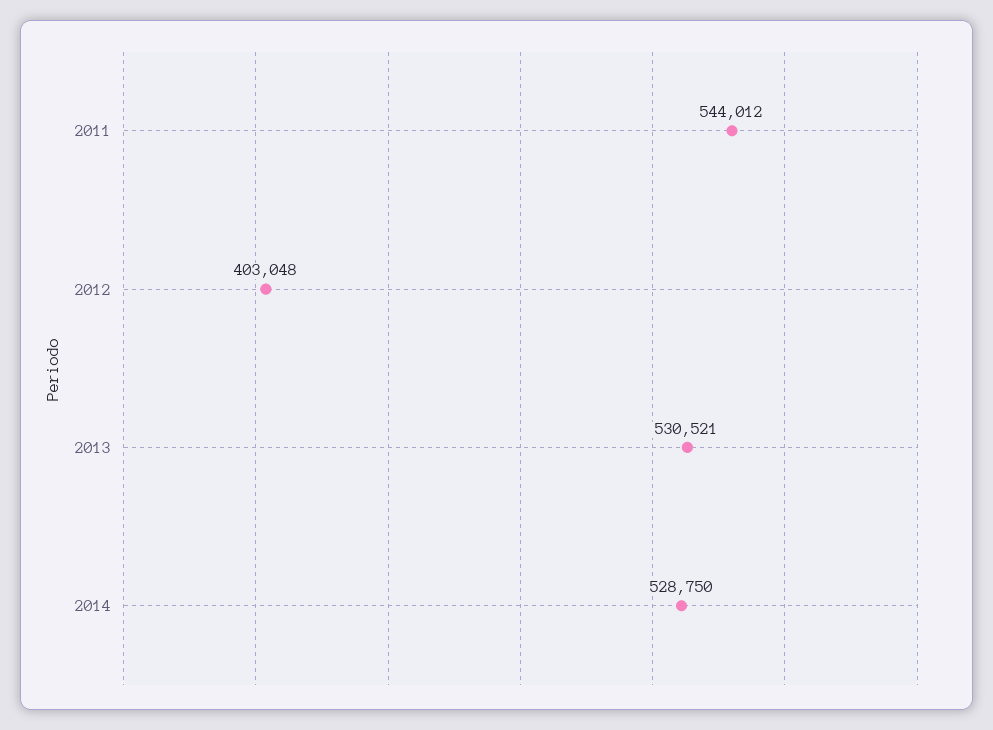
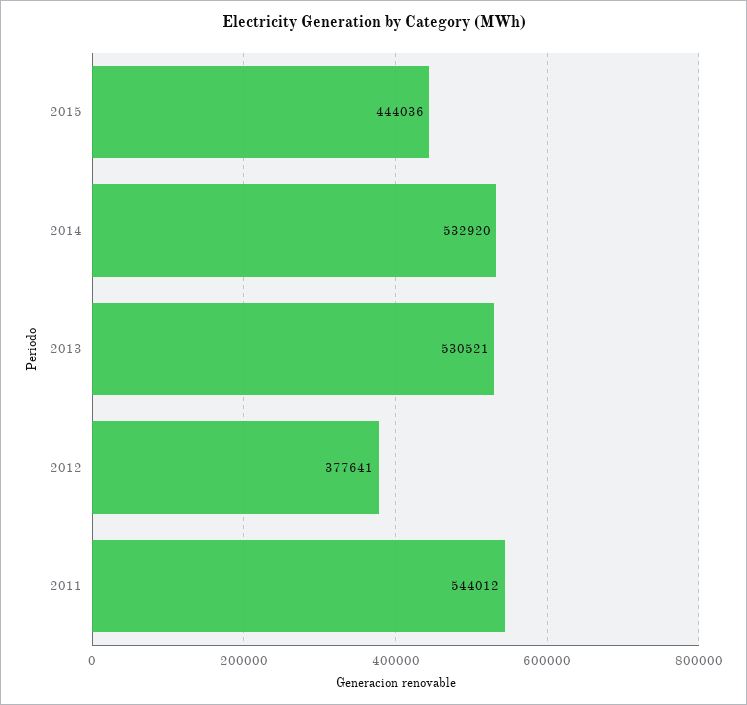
2012: 403048 -> 377641
2014: 528750 -> 532920
2015: none -> 444036

